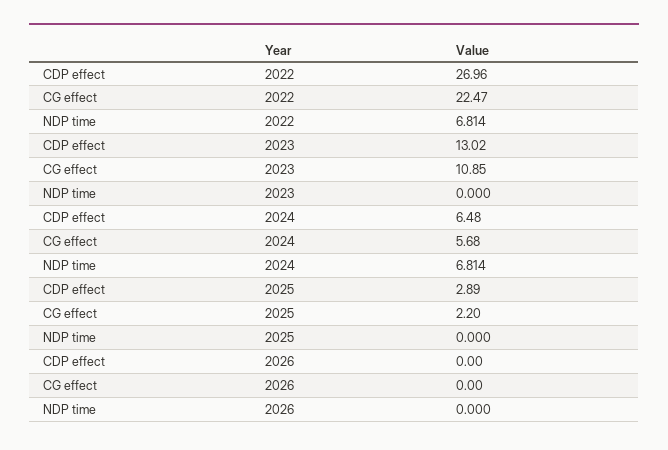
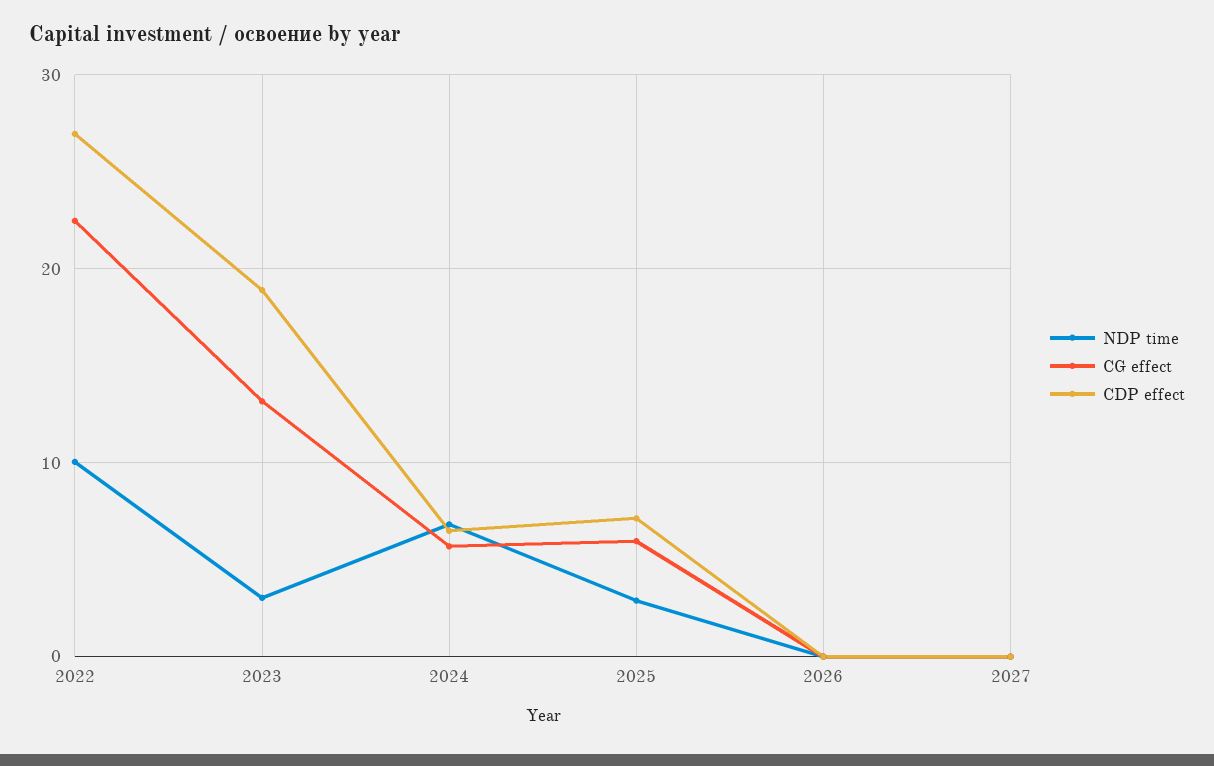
NDP time, 2022: 6.814 -> 10
CDP effect, 2023: 13.02 -> 19
CG effect, 2023: 10.85 -> 13
NDP time, 2023: 0 -> 3
CDP effect, 2025: 2.89 -> 7
CG effect, 2025: 2.2 -> 6
NDP time, 2025: 0 -> 3
NDP time, 2027: none -> 0
CG effect, 2027: none -> 0
CDP effect, 2027: none -> 0

